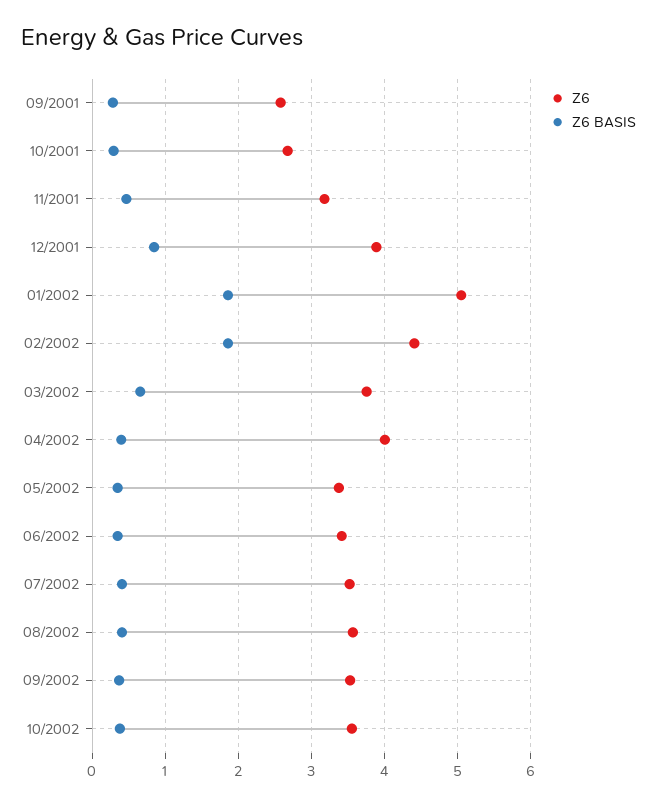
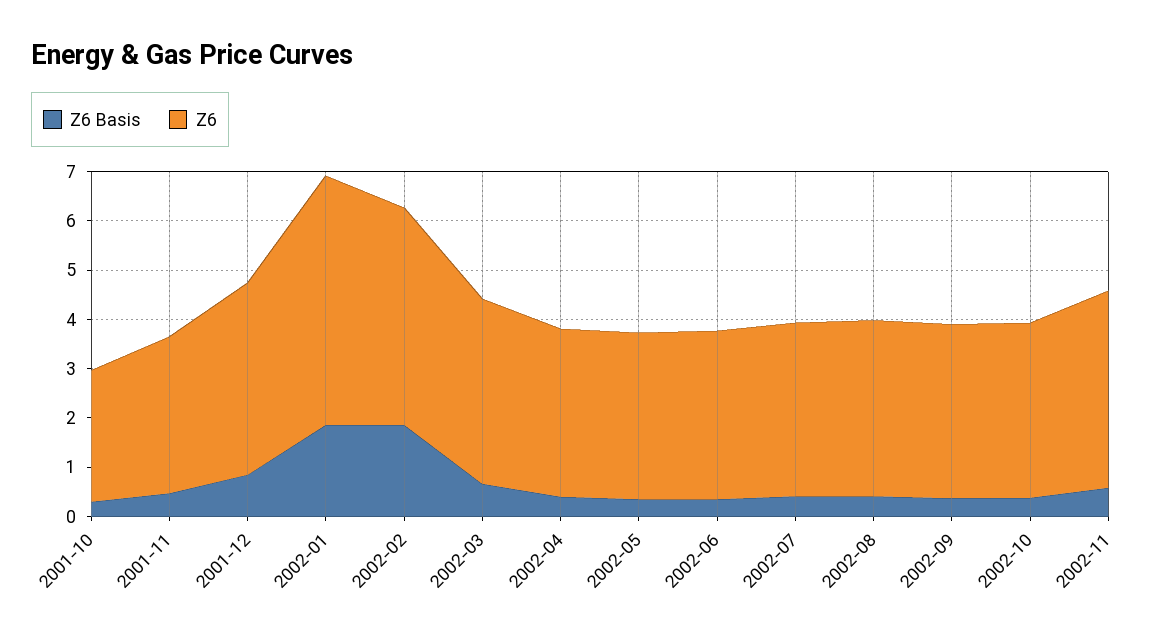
Z6, 09/2001: 2.6 -> none
Z6 BASIS, 09/2001: 0.3 -> none
Z6, 04/2002: 4 -> 3.4
Z6 BASIS, 2002-11: none -> 0.6
Z6, 2002-11: none -> 4

